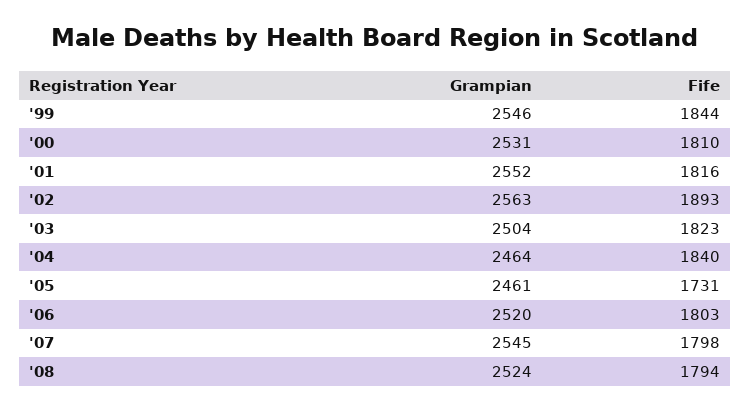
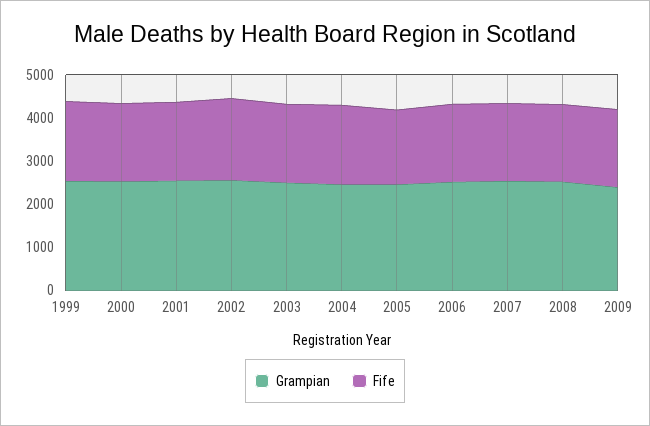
Grampian, 2009: none -> 2400
Fife, 2009: none -> 1800

